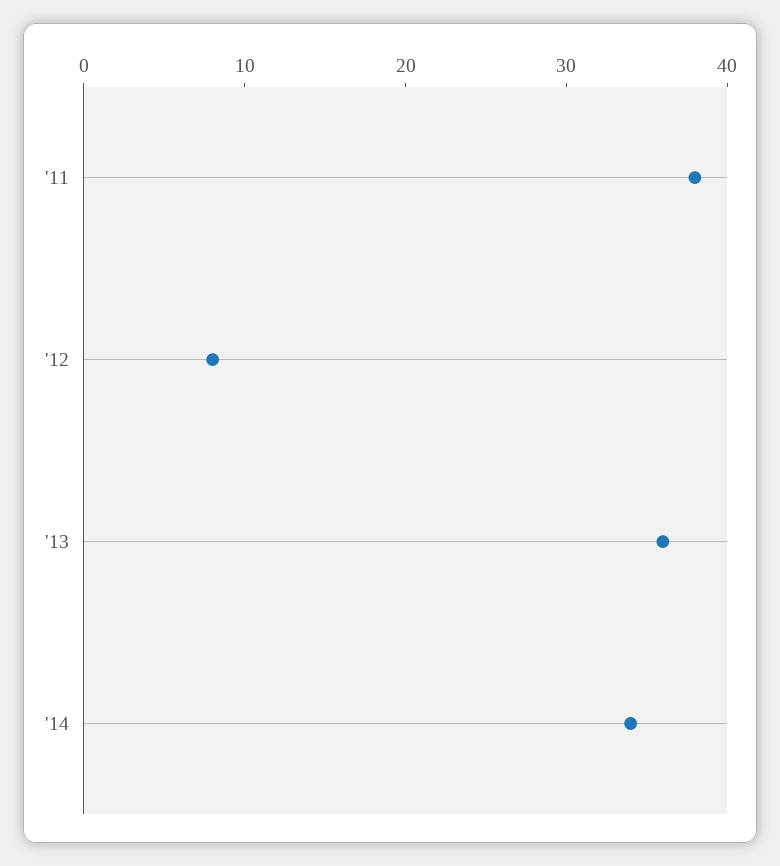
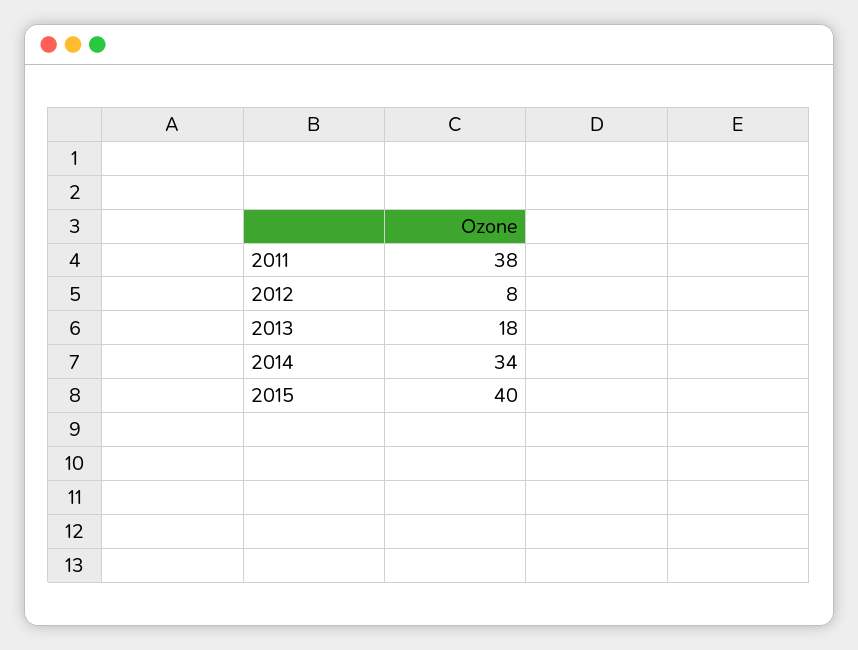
'13: 36 -> 18
2015: none -> 40

